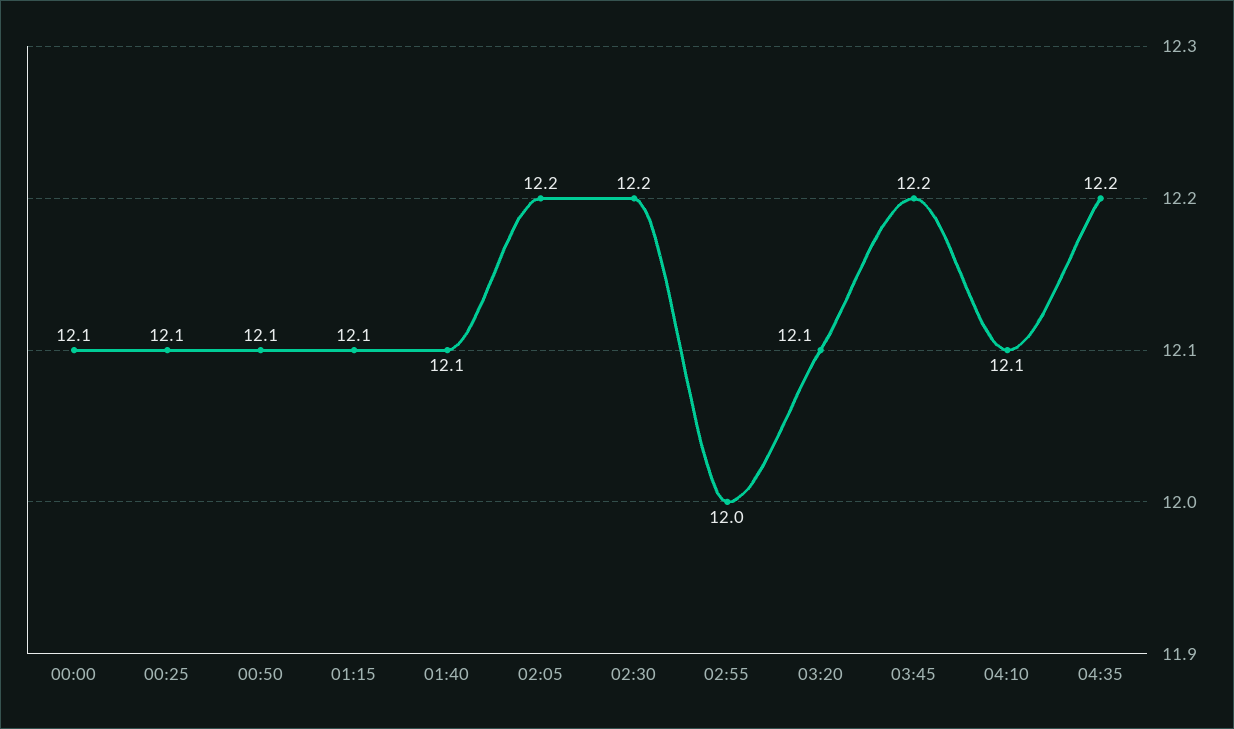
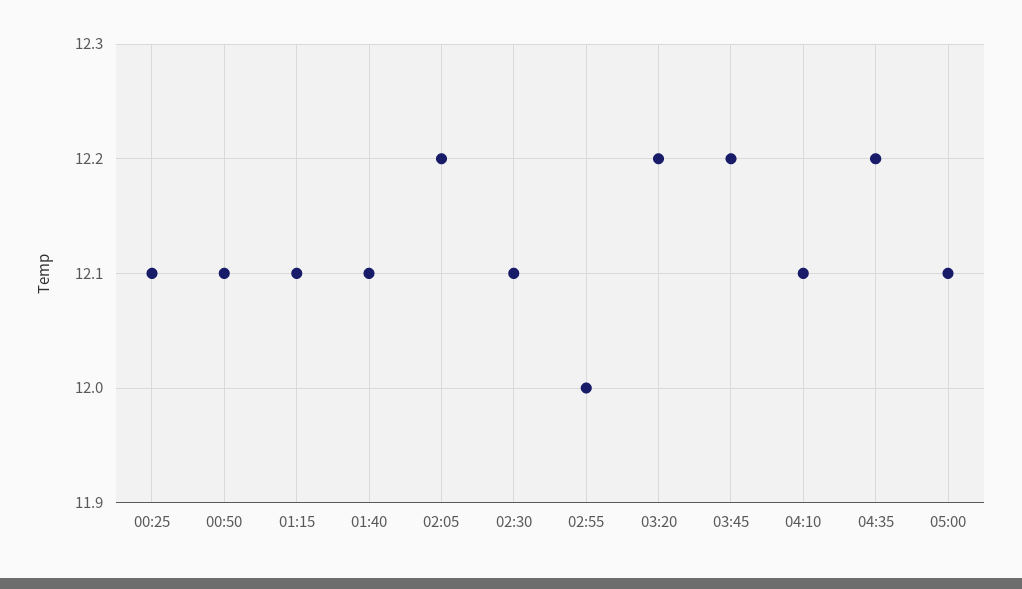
00:00: 12.1 -> none
02:30: 12.2 -> 12.1
03:20: 12.1 -> 12.2
05:00: none -> 12.1

